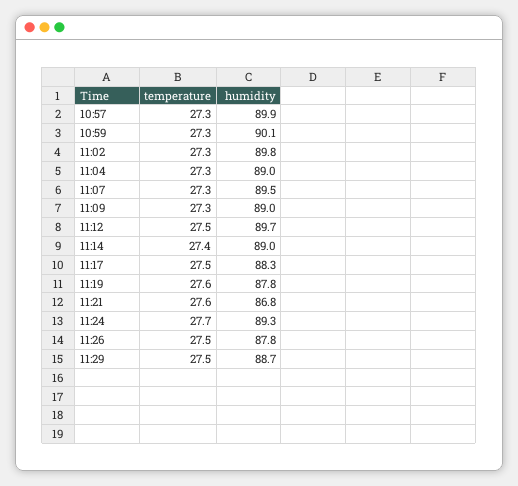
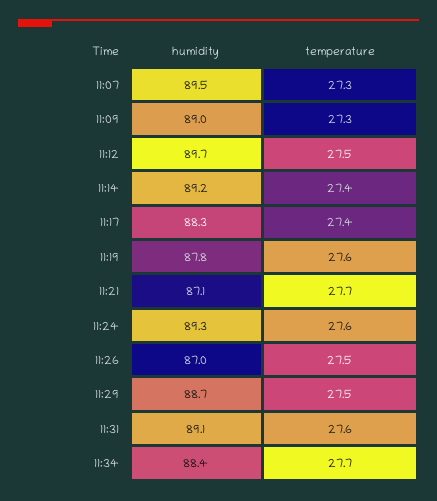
temperature, 10:57: 27.3 -> none
humidity, 10:57: 89.9 -> none
temperature, 10:59: 27.3 -> none
humidity, 10:59: 90.1 -> none
temperature, 11:02: 27.3 -> none
humidity, 11:02: 89.8 -> none
temperature, 11:04: 27.3 -> none
humidity, 11:04: 89 -> none
humidity, 11:14: 89 -> 89.2
temperature, 11:17: 27.5 -> 27.4
temperature, 11:21: 27.6 -> 27.7
humidity, 11:21: 86.8 -> 87.1
temperature, 11:24: 27.7 -> 27.6
humidity, 11:26: 87.8 -> 87
humidity, 11:31: none -> 89.1
temperature, 11:31: none -> 27.6
humidity, 11:34: none -> 88.4
temperature, 11:34: none -> 27.7

